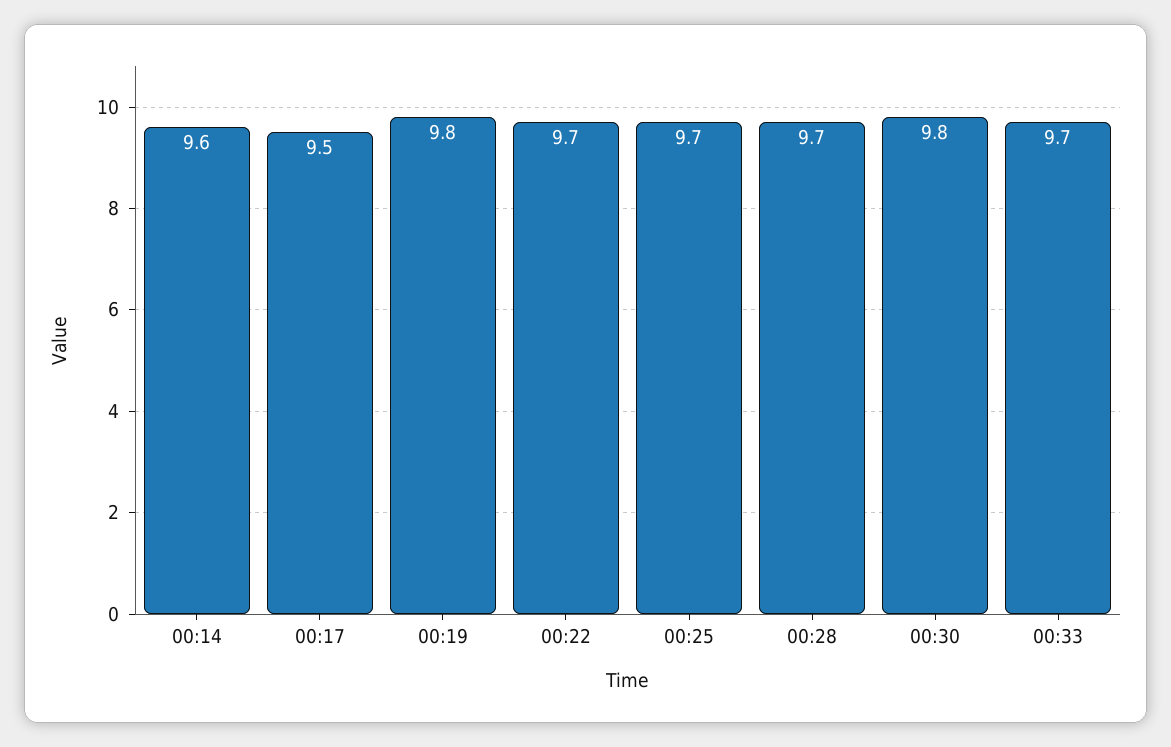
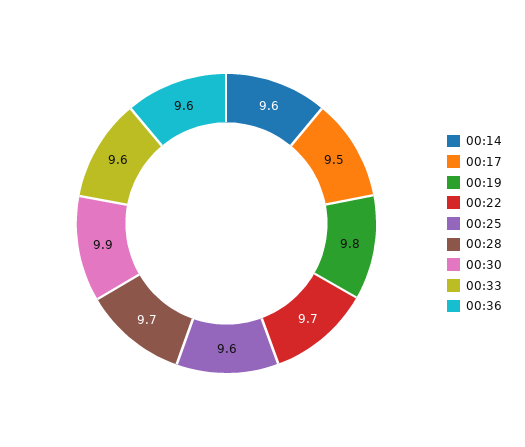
00:25: 9.7 -> 9.6
00:30: 9.8 -> 9.9
00:33: 9.7 -> 9.6
00:36: none -> 9.6

